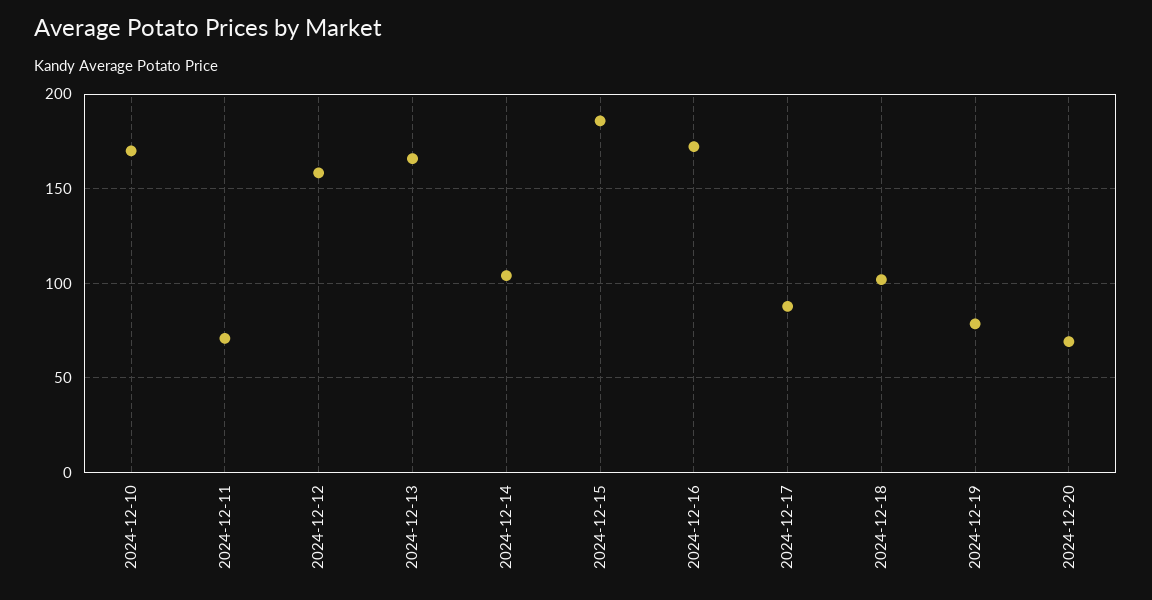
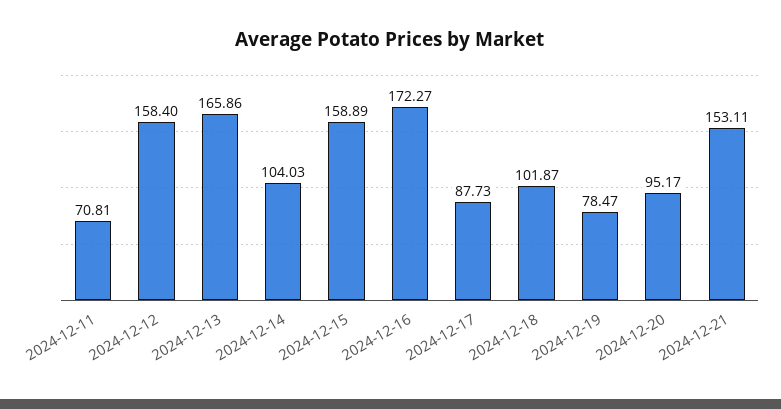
2024-12-10: 170 -> none
2024-12-15: 185 -> 158.89
2024-12-20: 70 -> 95.17
2024-12-21: none -> 153.11

